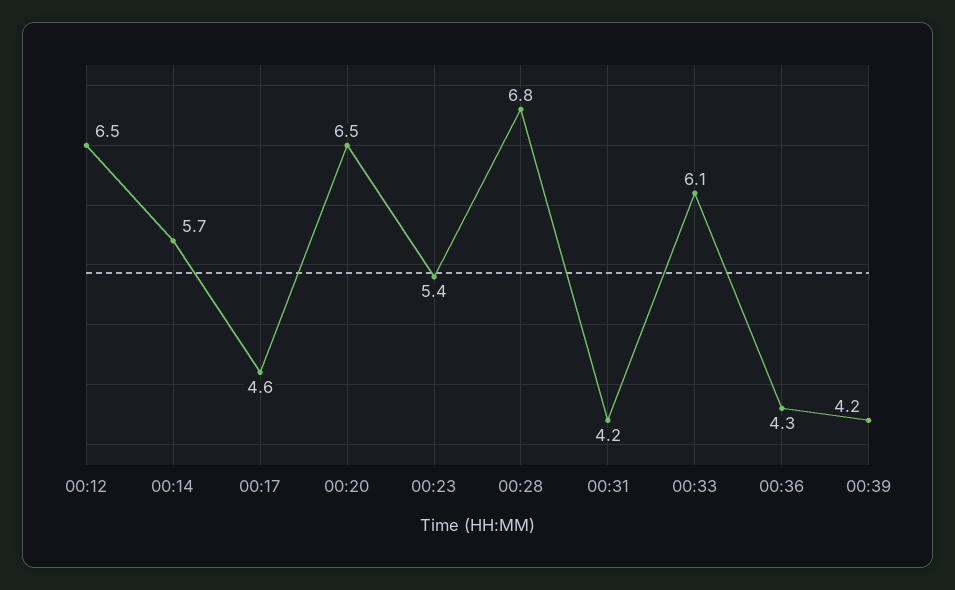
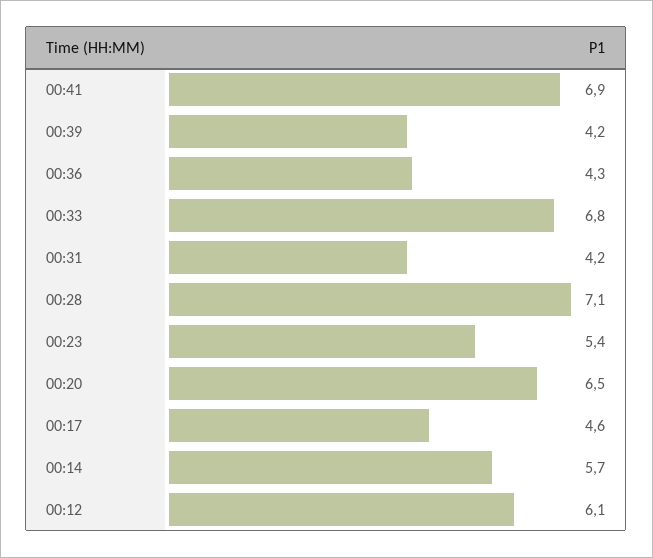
00:12: 6.5 -> 6.1
00:28: 6.8 -> 7.1
00:33: 6.1 -> 6.8
00:41: none -> 6.9

